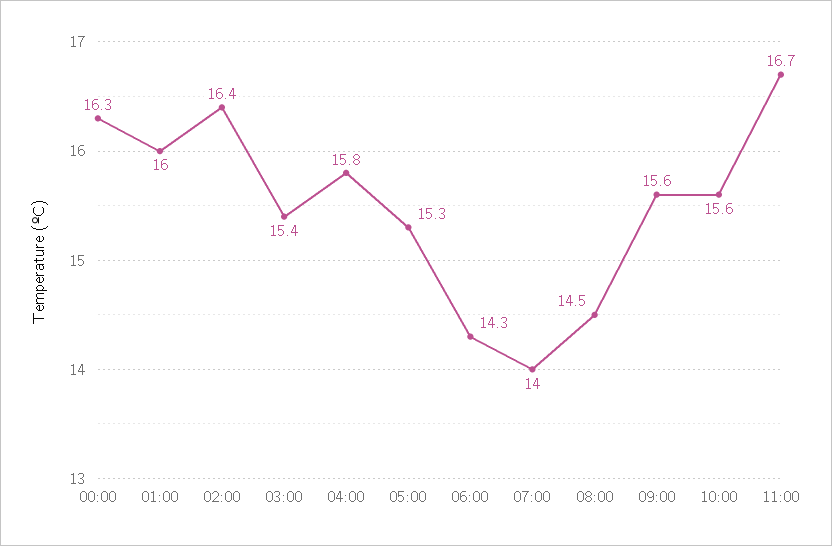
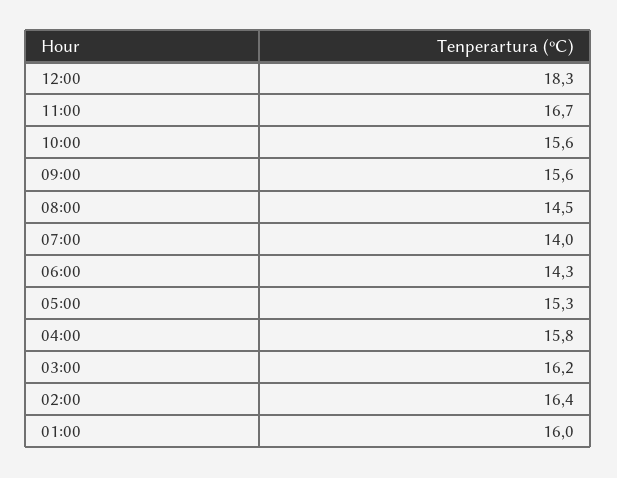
00:00: 16.3 -> none
03:00: 15.4 -> 16.2
12:00: none -> 18.3

